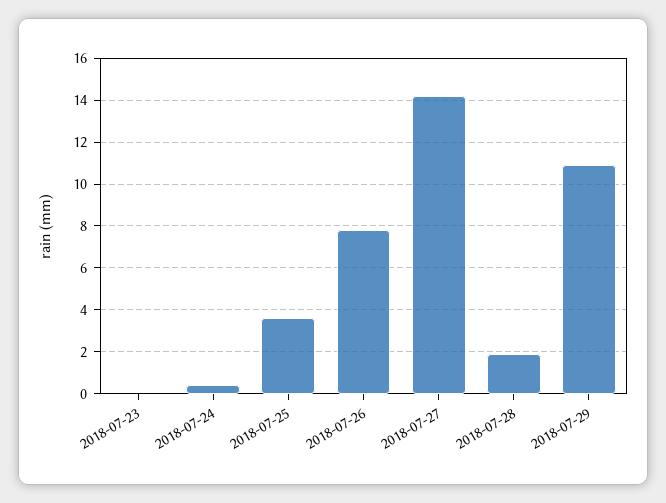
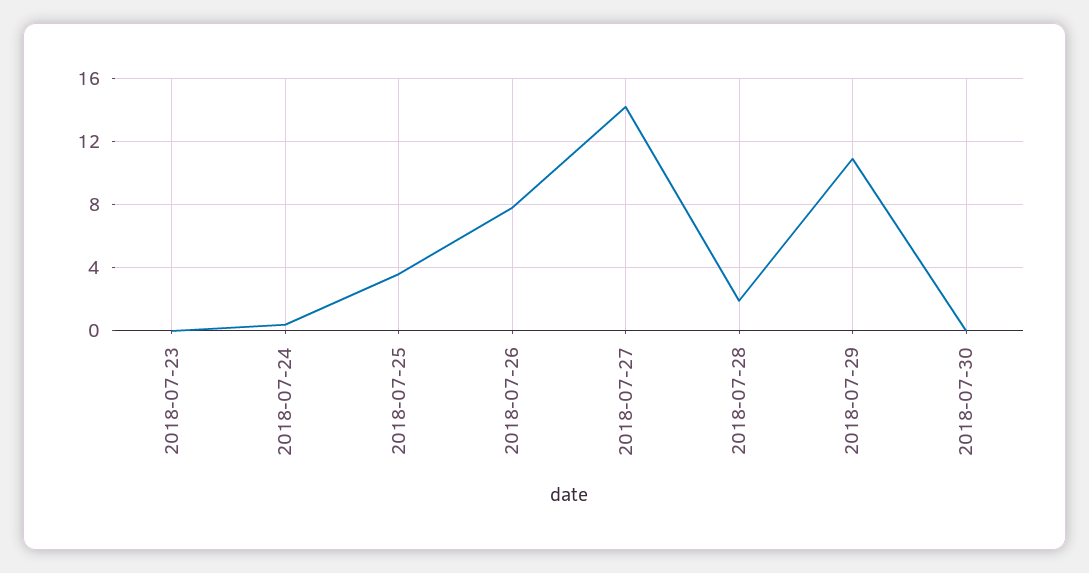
2018-07-30: none -> 0

